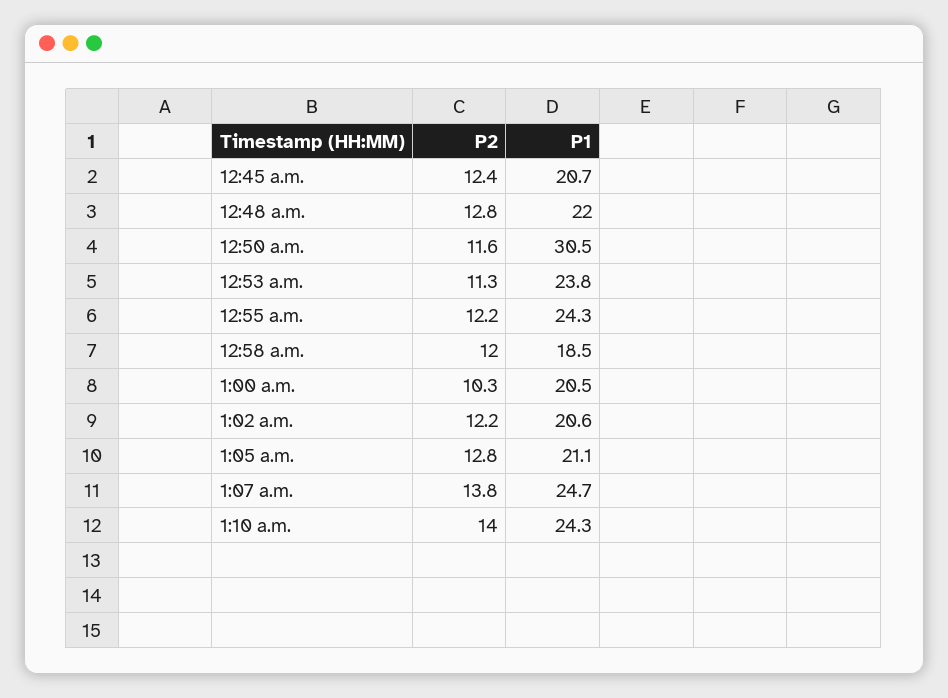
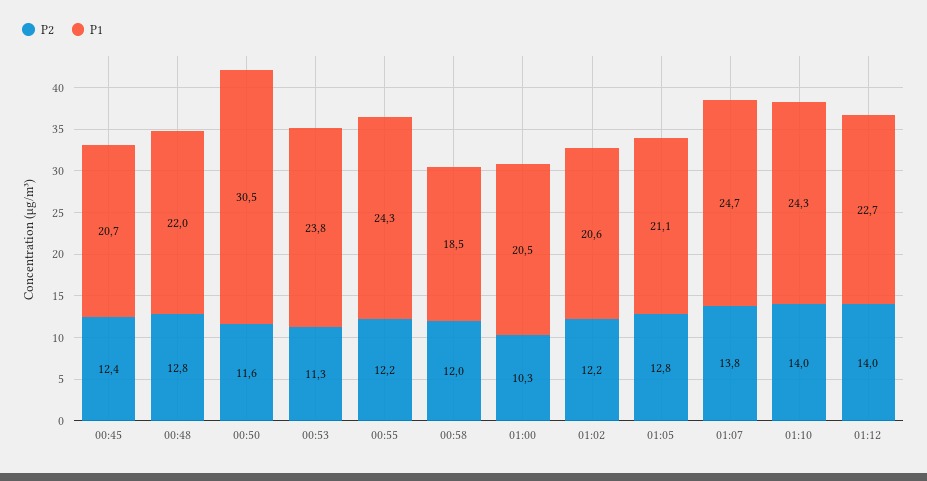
P2, 01:12: none -> 14
P1, 01:12: none -> 22.7

